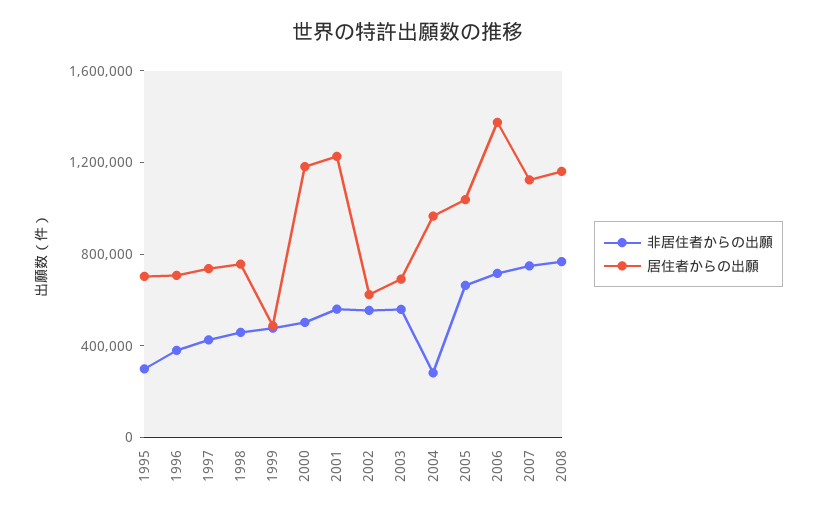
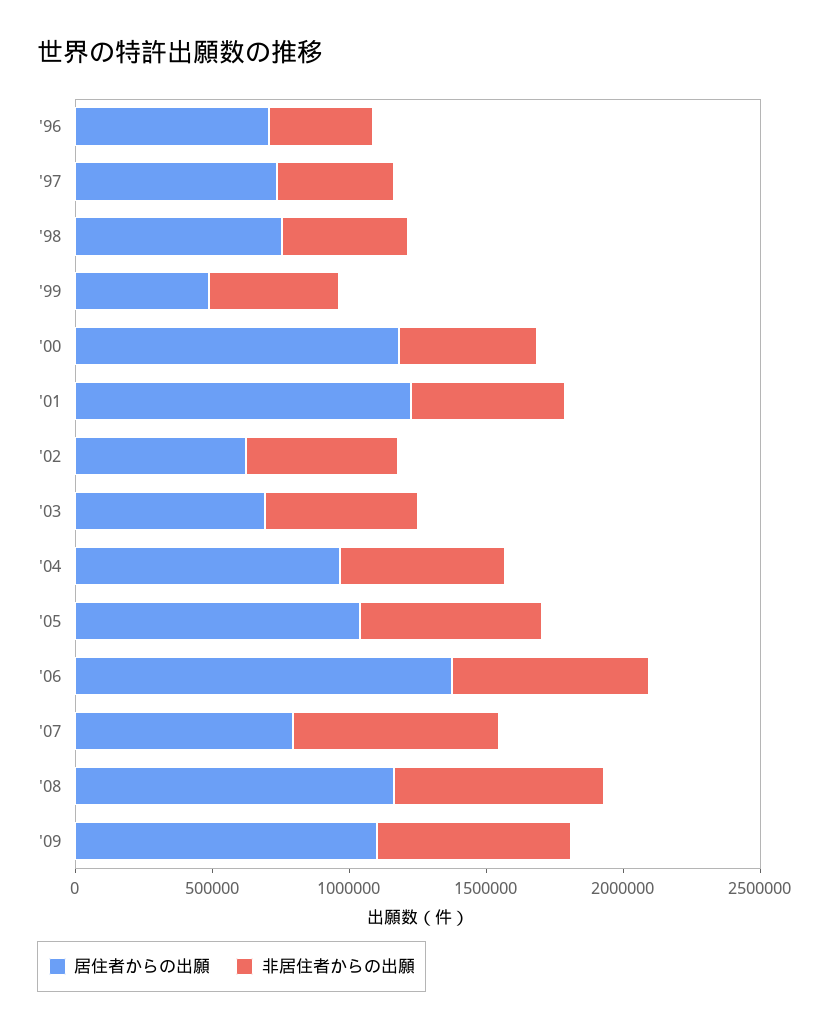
非居住者からの出願, 1995: 300000 -> none
居住者からの出願, 1995: 700000 -> none
非居住者からの出願, 2004: 300000 -> 600000
居住者からの出願, 2007: 1100000 -> 800000
居住者からの出願, '09: none -> 1100000
非居住者からの出願, '09: none -> 700000

